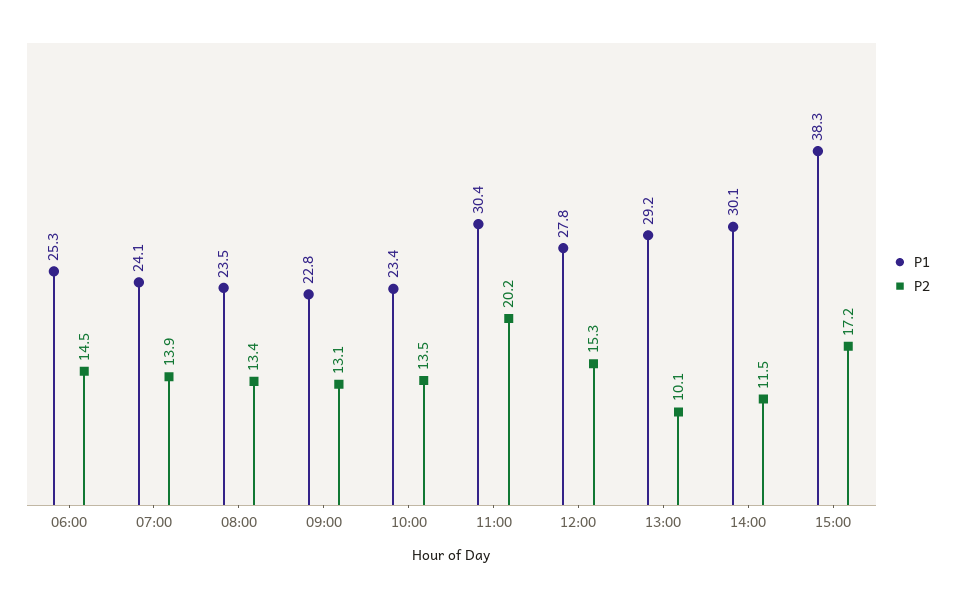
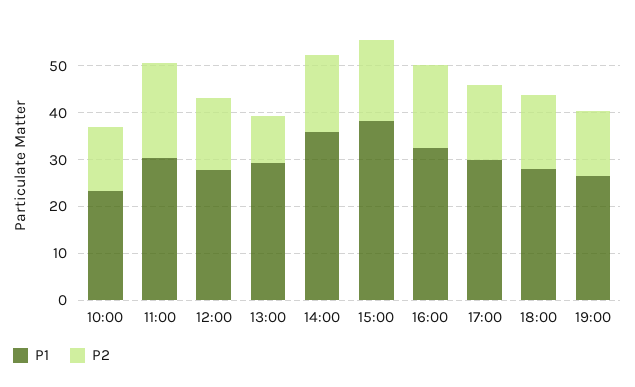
P1, 06:00: 25.3 -> none
P2, 06:00: 14.5 -> none
P1, 07:00: 24.1 -> none
P2, 07:00: 13.9 -> none
P1, 08:00: 23.5 -> none
P2, 08:00: 13.4 -> none
P1, 09:00: 22.8 -> none
P2, 09:00: 13.1 -> none
P1, 14:00: 30.1 -> 36
P2, 14:00: 11.5 -> 16
P1, 16:00: none -> 32
P2, 16:00: none -> 18
P1, 17:00: none -> 30
P2, 17:00: none -> 16
P1, 18:00: none -> 28
P2, 18:00: none -> 16
P1, 19:00: none -> 26
P2, 19:00: none -> 14

